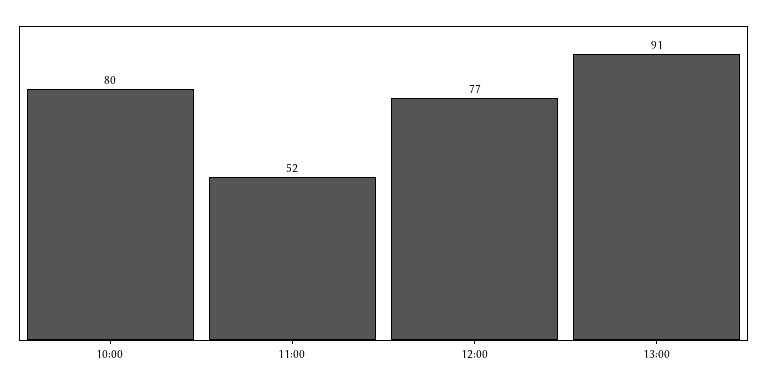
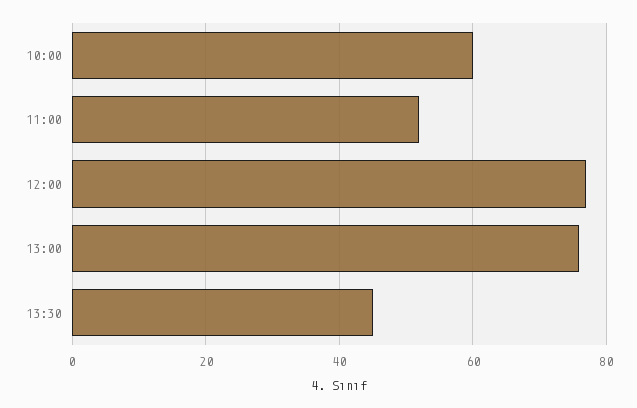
10:00: 80 -> 60
13:00: 91 -> 75
13:30: none -> 45

